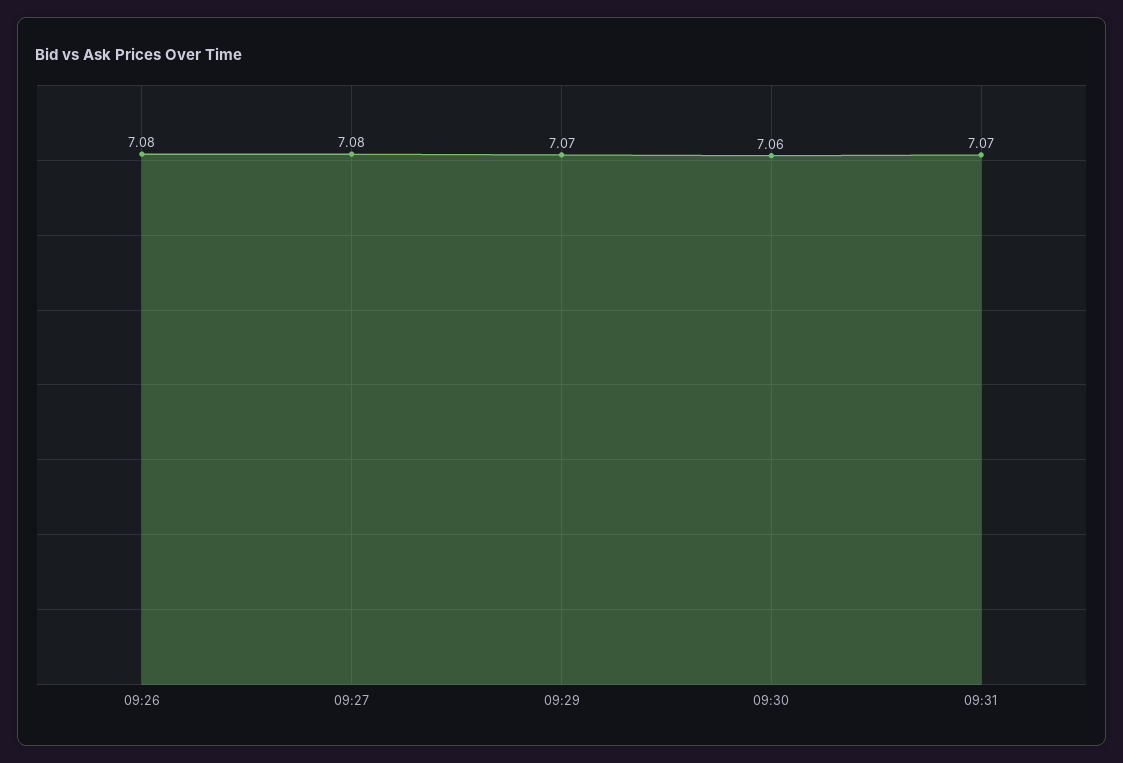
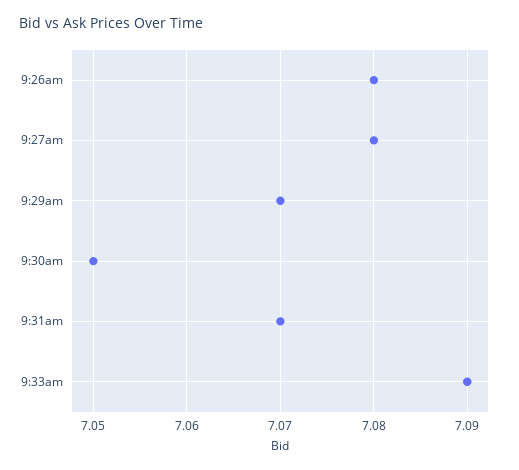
09:30: 7.06 -> 7.05
9:33am: none -> 7.09

